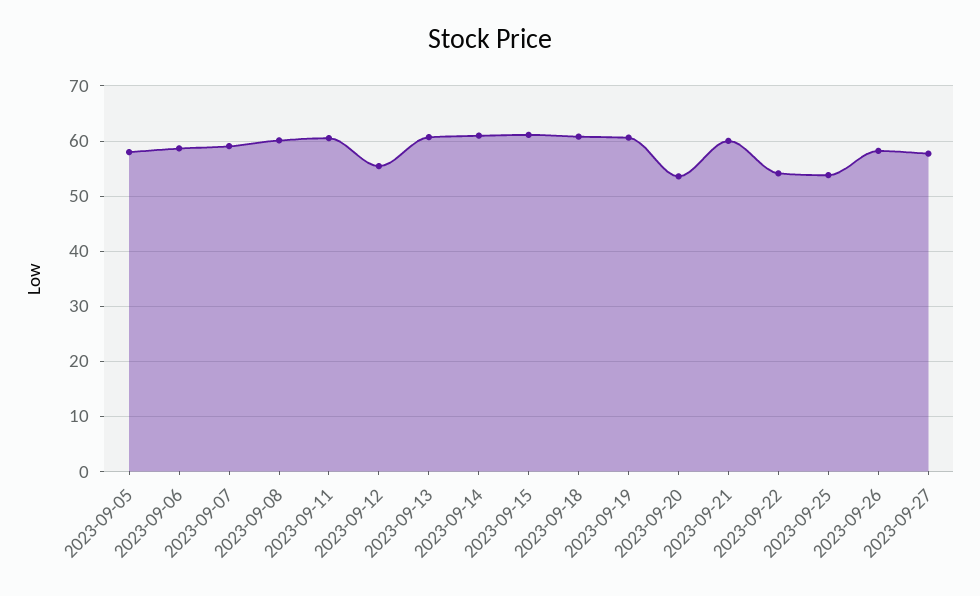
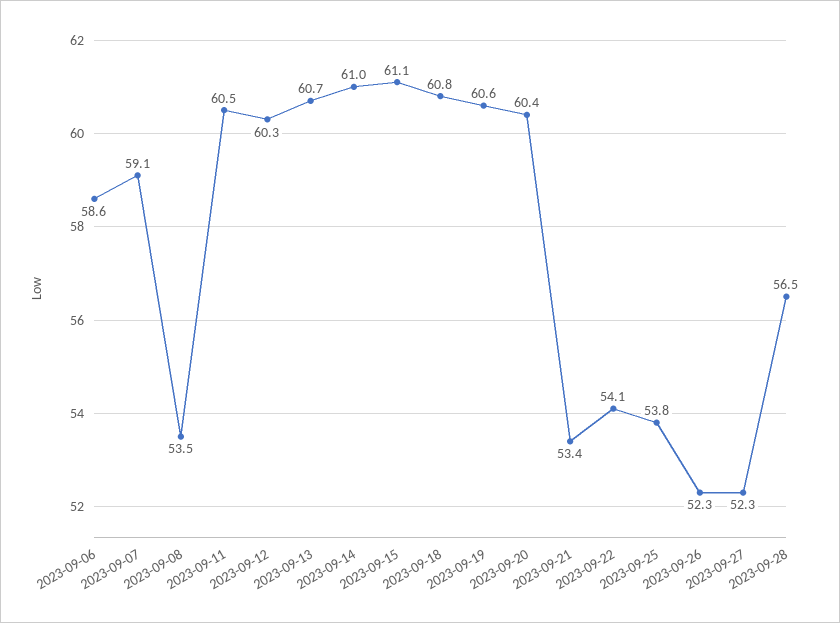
2023-09-05: 58 -> none
2023-09-08: 60 -> 53.5
2023-09-12: 56 -> 60.3
2023-09-20: 54 -> 60.4
2023-09-21: 60 -> 53.4
2023-09-26: 58 -> 52.3
2023-09-27: 58 -> 52.3
2023-09-28: none -> 56.5

